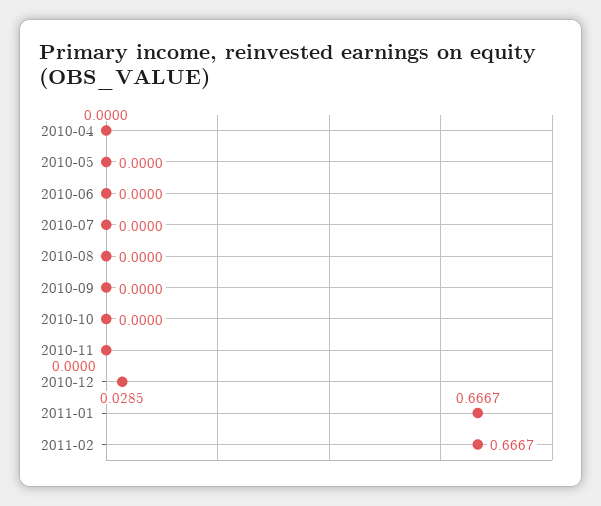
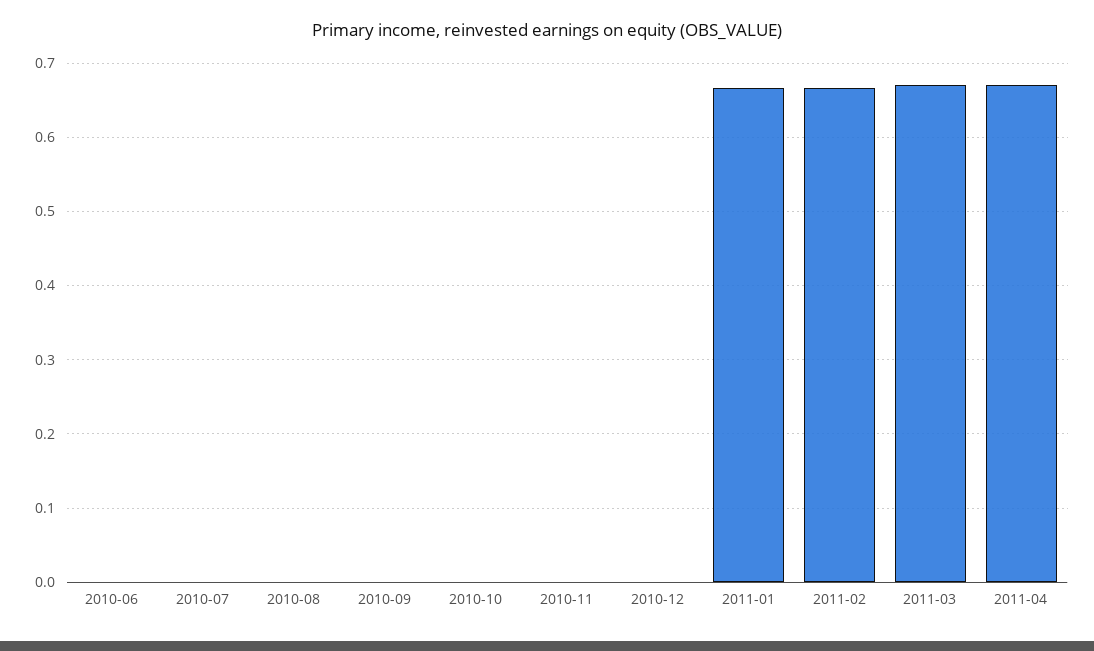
2010-04: 0 -> none
2010-05: 0 -> none
2010-12: 0.0285 -> 0
2011-03: none -> 0.67
2011-04: none -> 0.67

